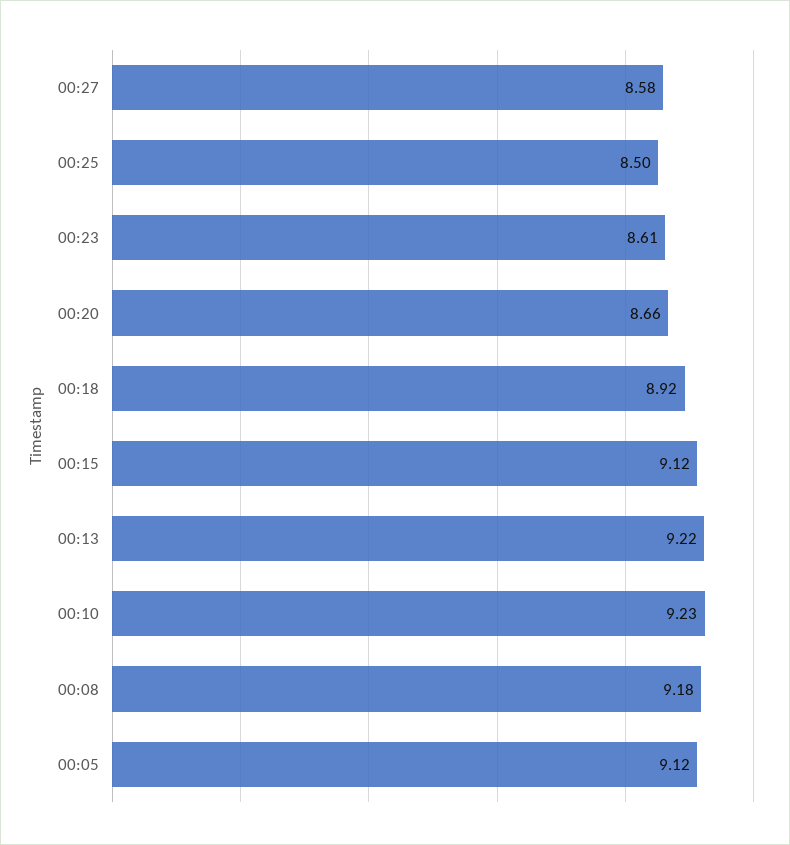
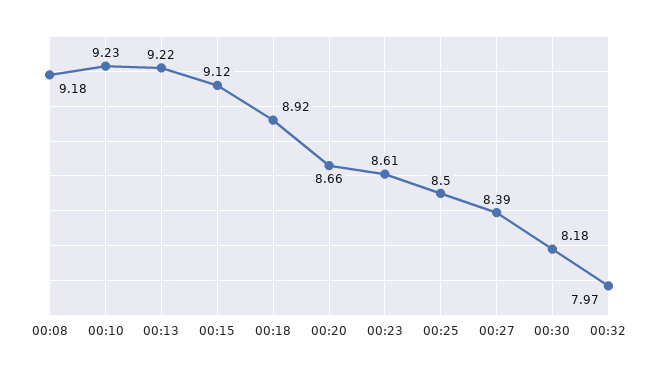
00:27: 8.58 -> 8.39
00:05: 9.12 -> none
00:30: none -> 8.18
00:32: none -> 7.97

